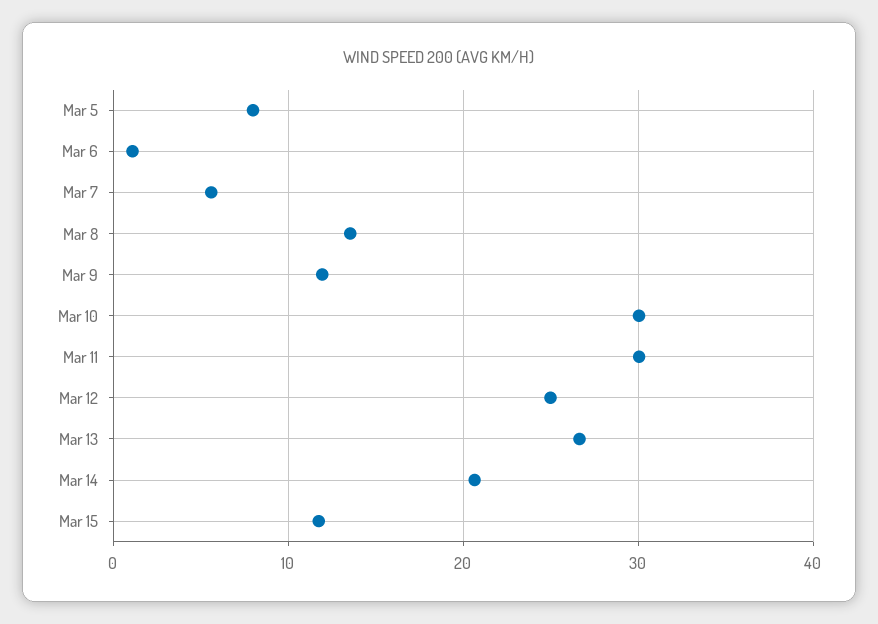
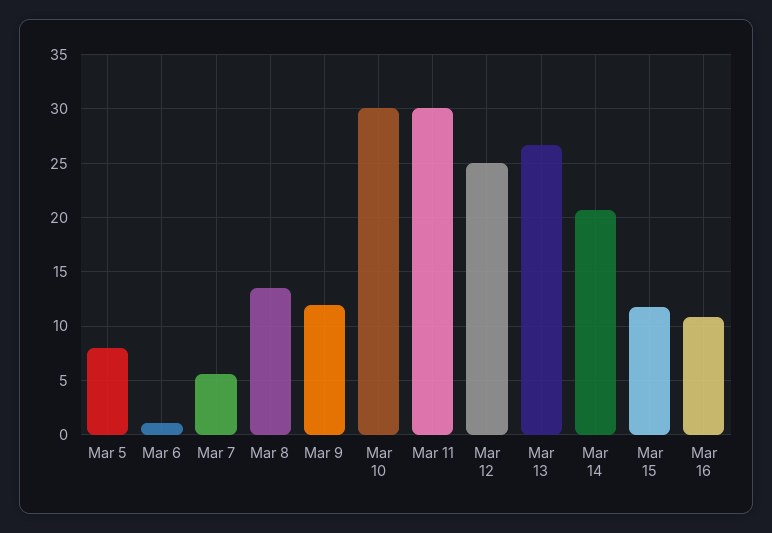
Mar 16: none -> 11

